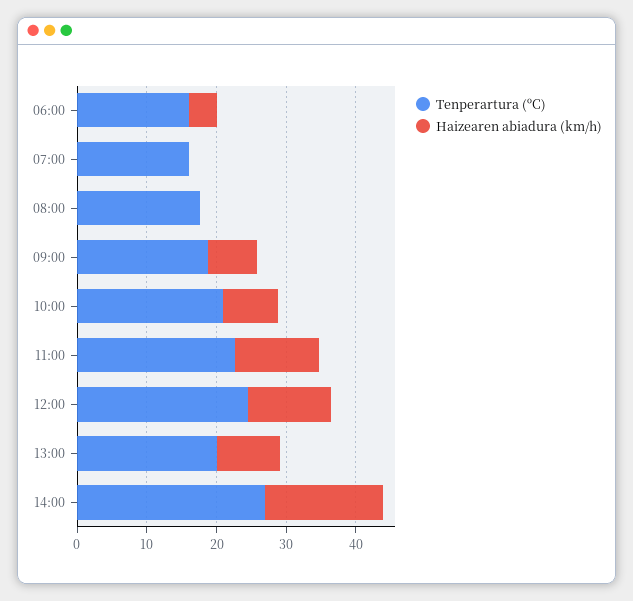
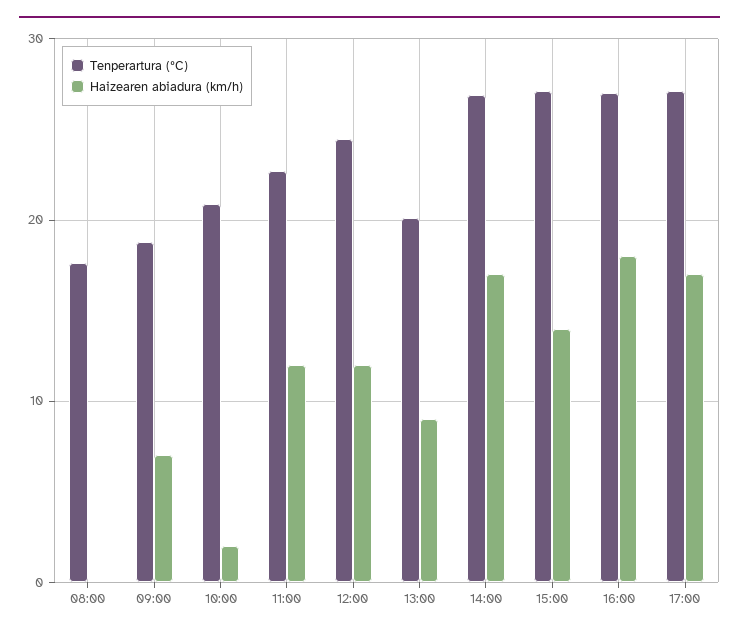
Tenperartura (ºC), 06:00: 16 -> none
Haizearen abiadura (km/h), 06:00: 4 -> none
Tenperartura (ºC), 07:00: 16 -> none
Haizearen abiadura (km/h), 07:00: 0 -> none
Haizearen abiadura (km/h), 10:00: 8 -> 2
Tenperartura (ºC), 15:00: none -> 27
Haizearen abiadura (km/h), 15:00: none -> 14
Tenperartura (ºC), 16:00: none -> 27
Haizearen abiadura (km/h), 16:00: none -> 18
Tenperartura (ºC), 17:00: none -> 27
Haizearen abiadura (km/h), 17:00: none -> 17

